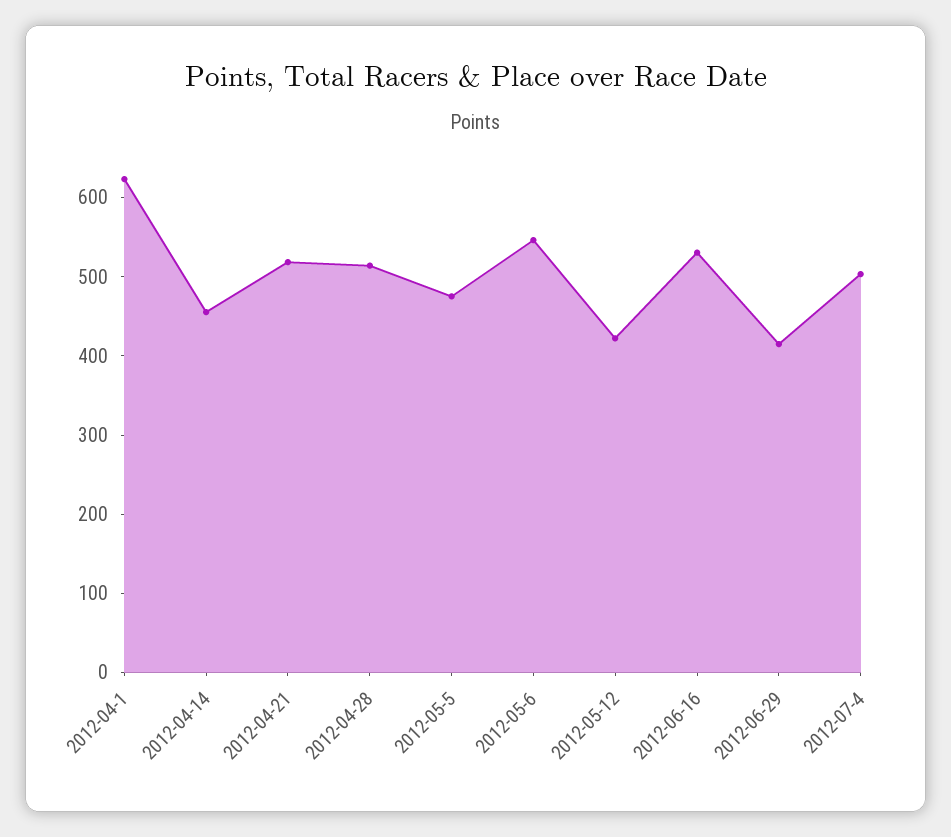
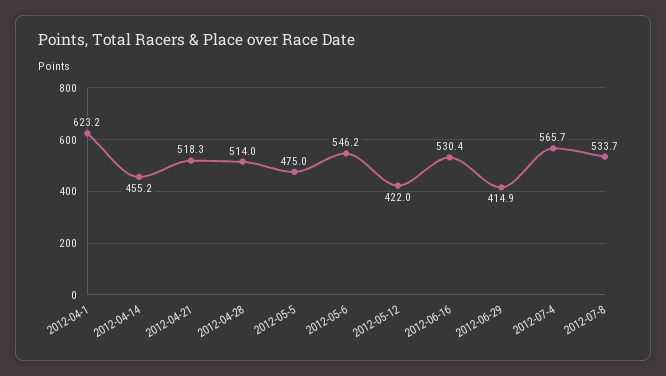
2012-07-4: 500 -> 565.7
2012-07-8: none -> 533.7

